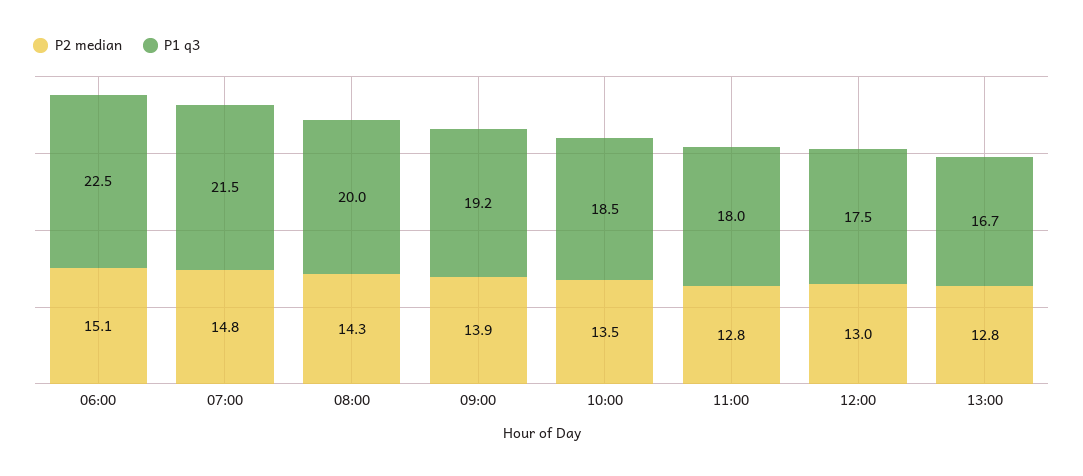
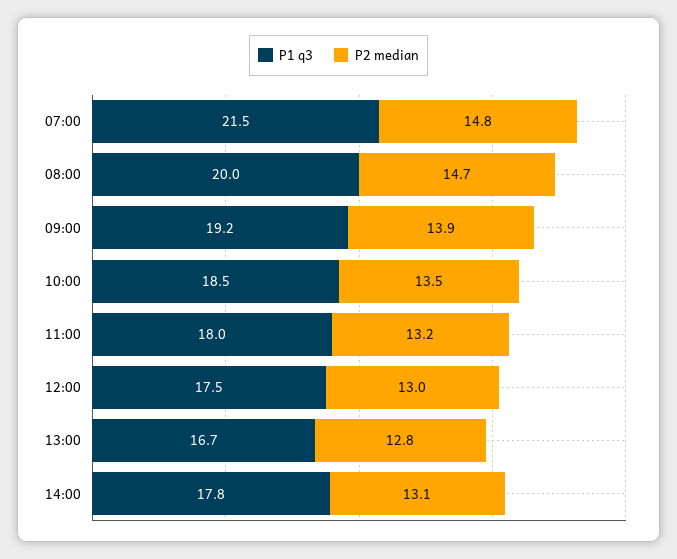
P2 median, 06:00: 15.1 -> none
P1 q3, 06:00: 22.5 -> none
P2 median, 08:00: 14.3 -> 14.7
P2 median, 11:00: 12.8 -> 13.2
P1 q3, 14:00: none -> 17.8
P2 median, 14:00: none -> 13.1

